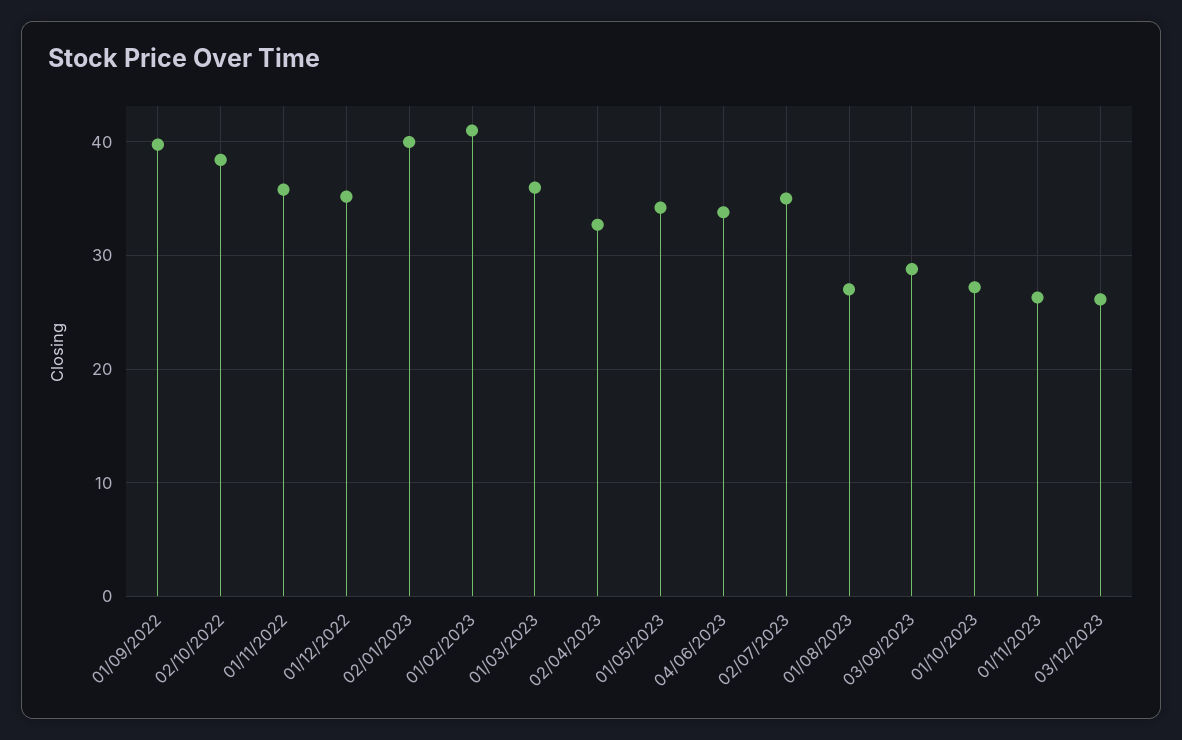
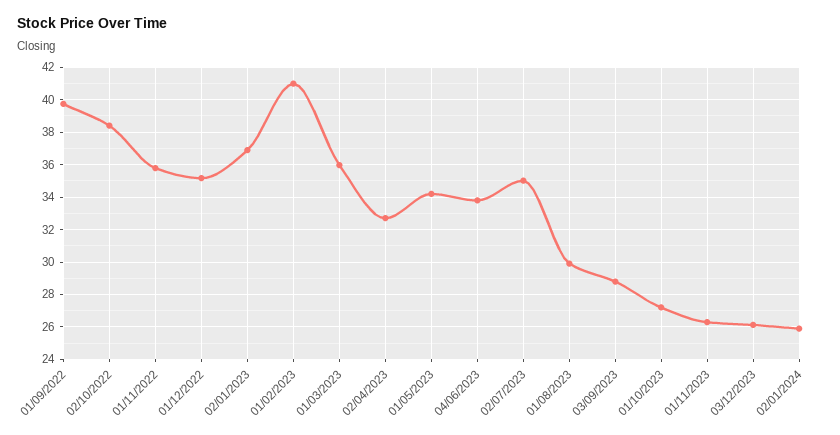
02/01/2023: 40 -> 37
01/08/2023: 27 -> 30
02/01/2024: none -> 26

